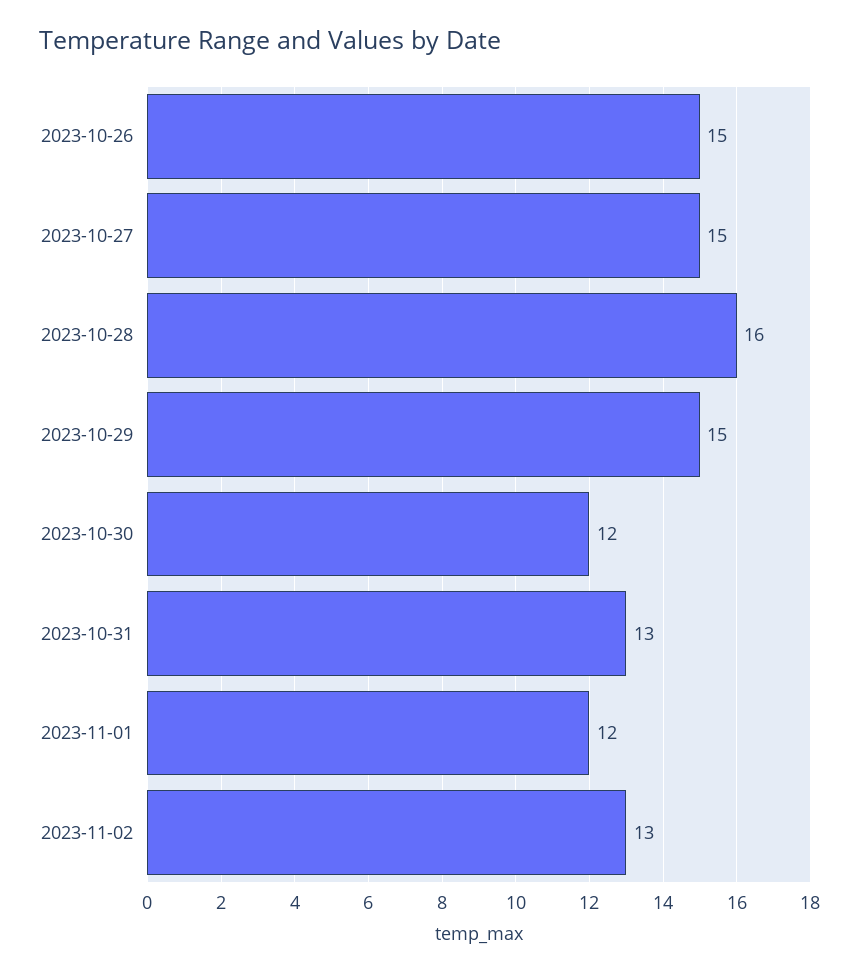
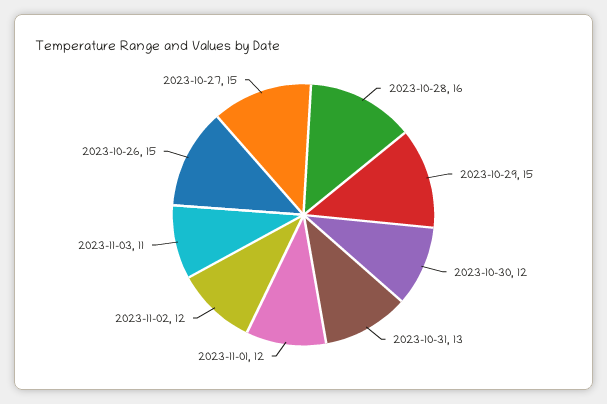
2023-11-02: 13 -> 12
2023-11-03: none -> 11

